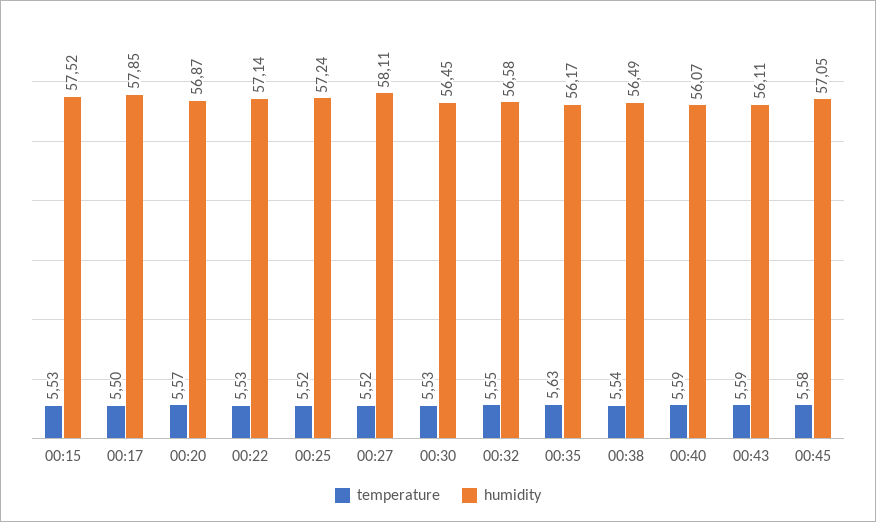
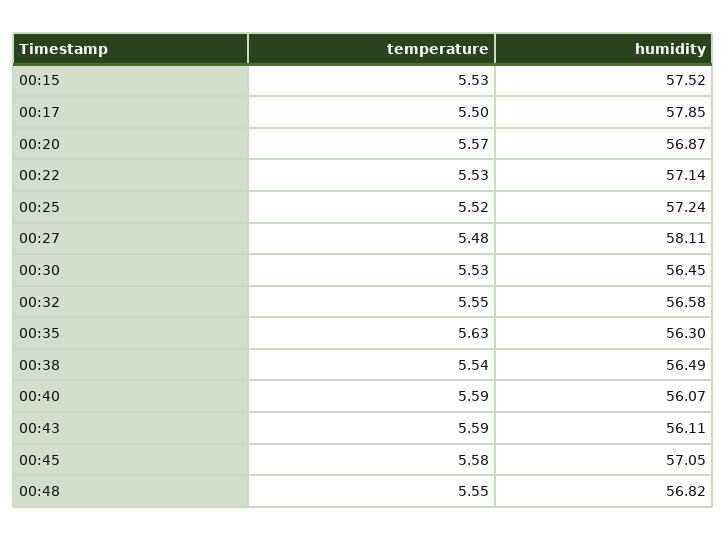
temperature, 00:27: 5.52 -> 5.48
humidity, 00:35: 56.17 -> 56.3
temperature, 00:48: none -> 5.55
humidity, 00:48: none -> 56.82

